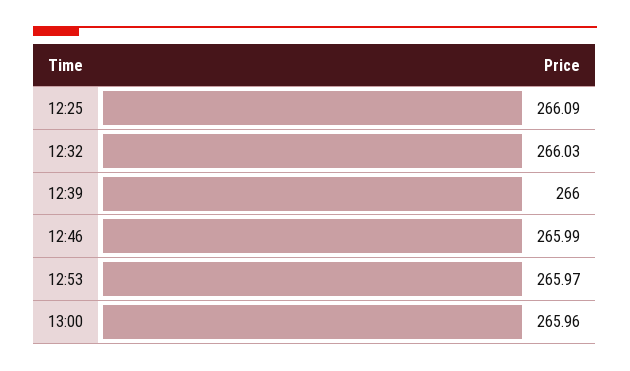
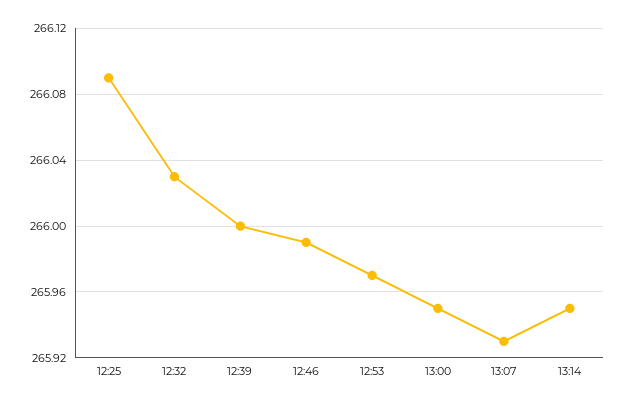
13:00: 265.96 -> 265.95
13:07: none -> 265.93
13:14: none -> 265.95

